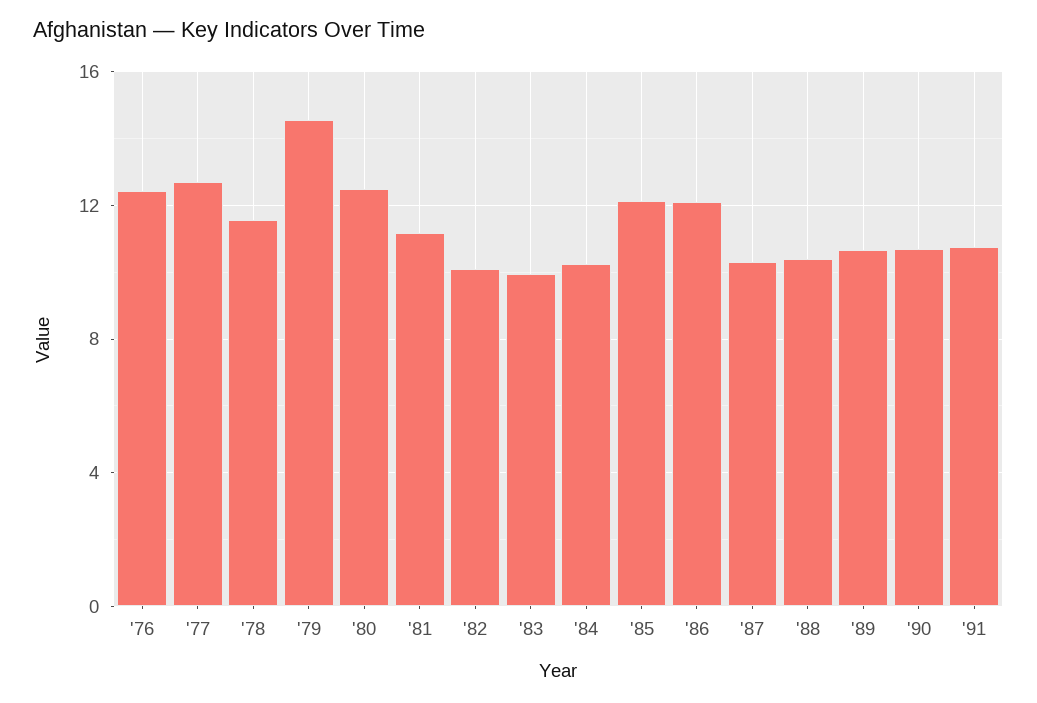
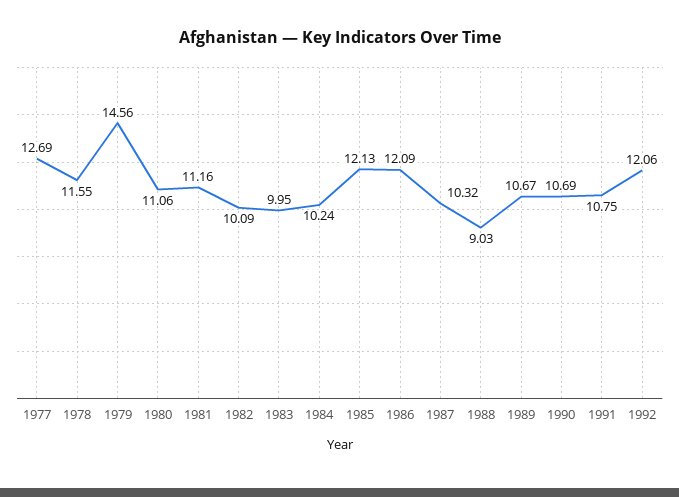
'76: 12.5 -> none
'80: 12.5 -> 11.06
'88: 10.5 -> 9.03
1992: none -> 12.06

